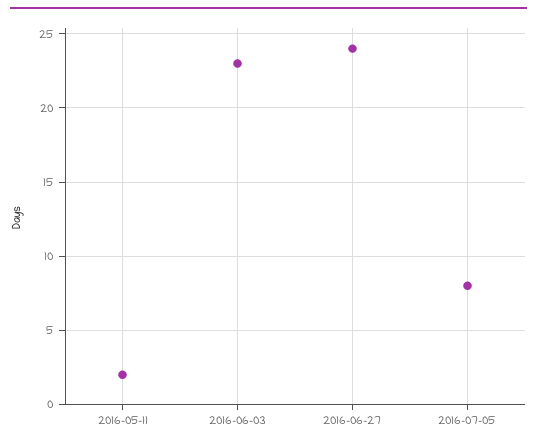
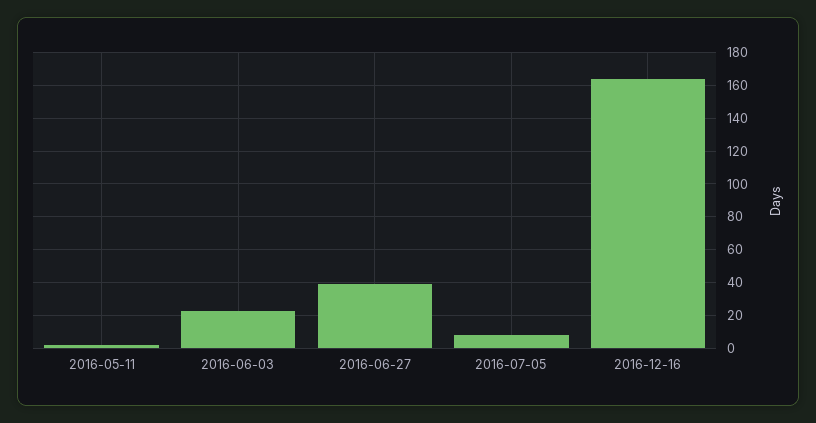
2016-06-27: 24 -> 40
2016-12-16: none -> 165

